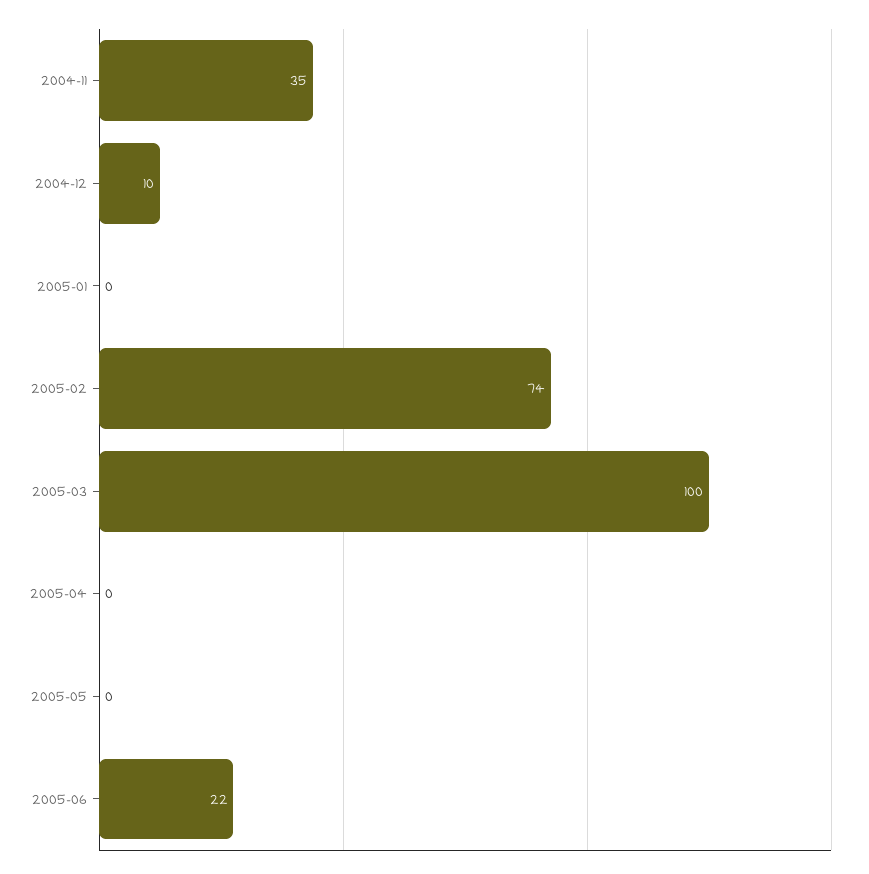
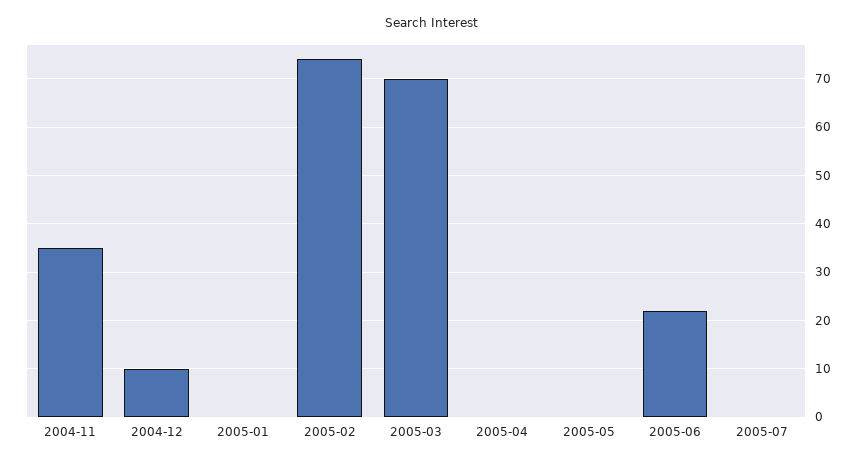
2005-03: 100 -> 70
2005-07: none -> 0

